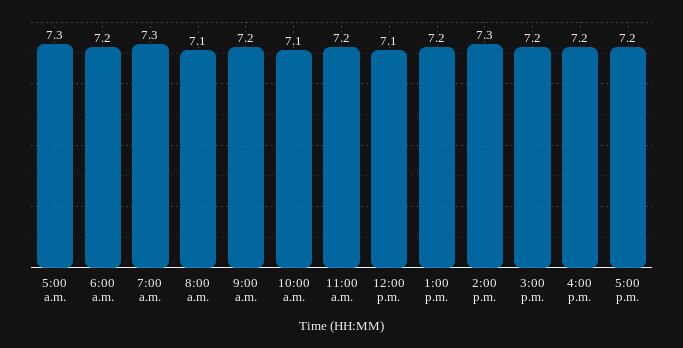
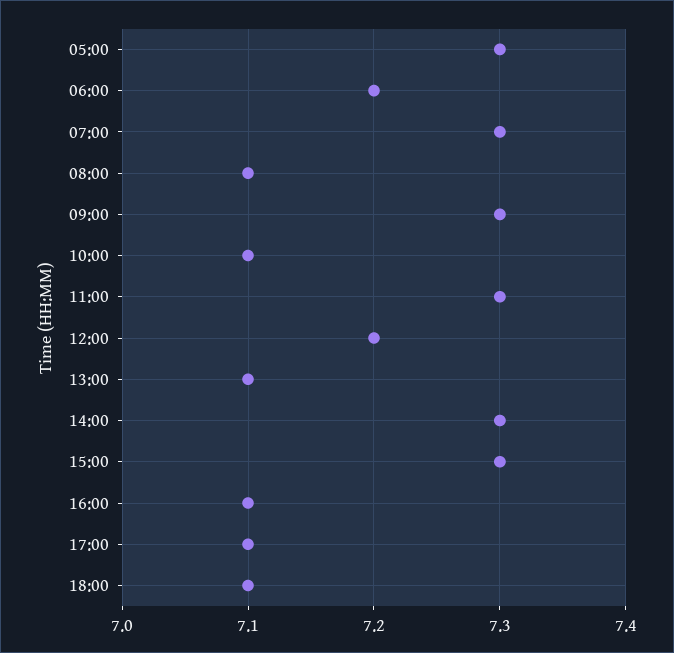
9:00 a.m.: 7.2 -> 7.3
11:00 a.m.: 7.2 -> 7.3
12:00 p.m.: 7.1 -> 7.2
1:00 p.m.: 7.2 -> 7.1
3:00 p.m.: 7.2 -> 7.3
4:00 p.m.: 7.2 -> 7.1
5:00 p.m.: 7.2 -> 7.1
18:00: none -> 7.1

